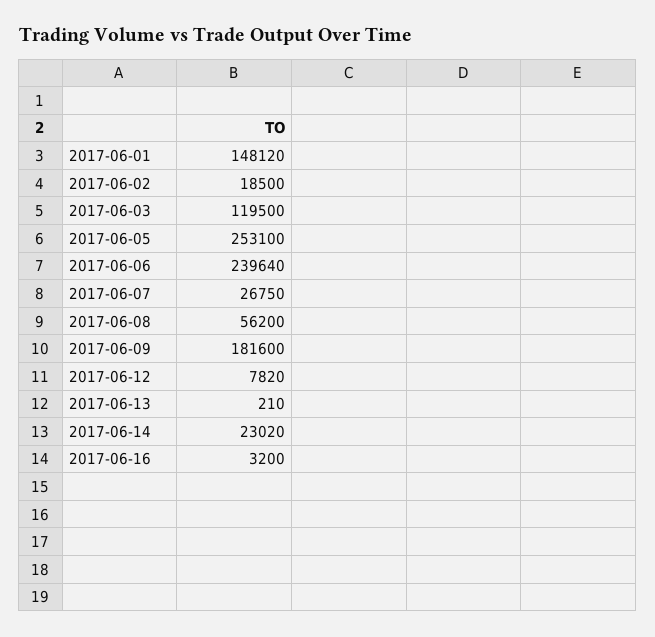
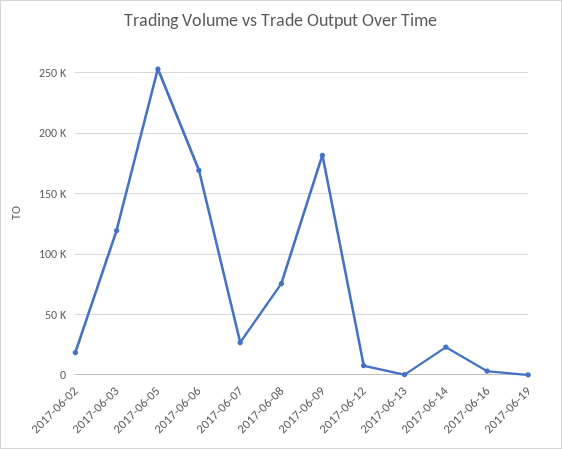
2017-06-01: 148120 -> none
2017-06-06: 239640 -> 170000
2017-06-08: 56200 -> 75000
2017-06-19: none -> 0

